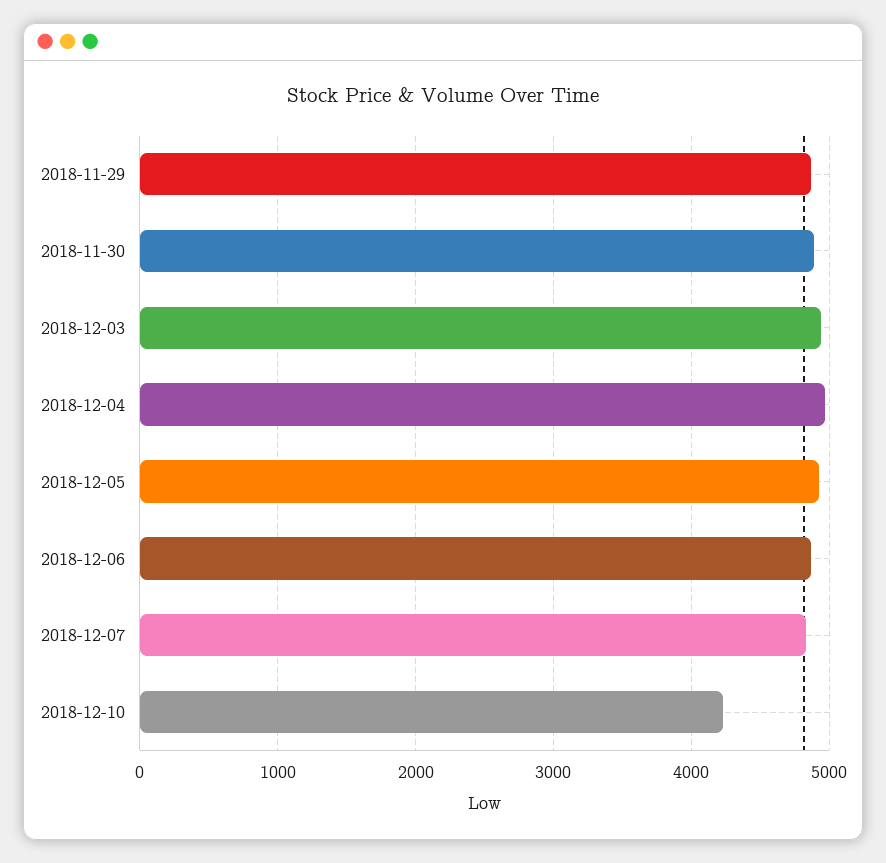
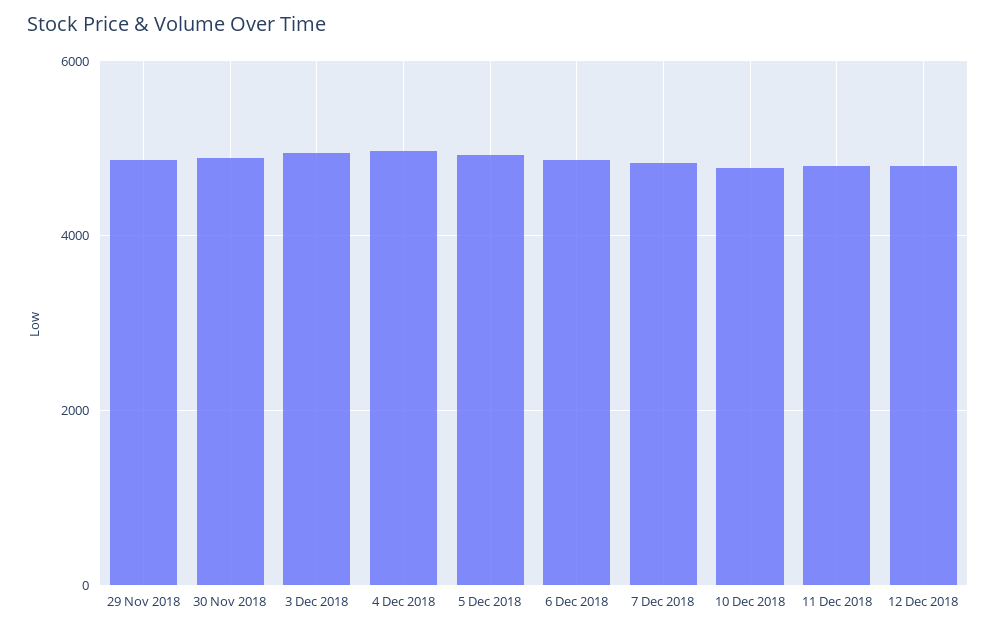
2018-12-10: 4200 -> 4800
11 Dec 2018: none -> 4800
12 Dec 2018: none -> 4800

